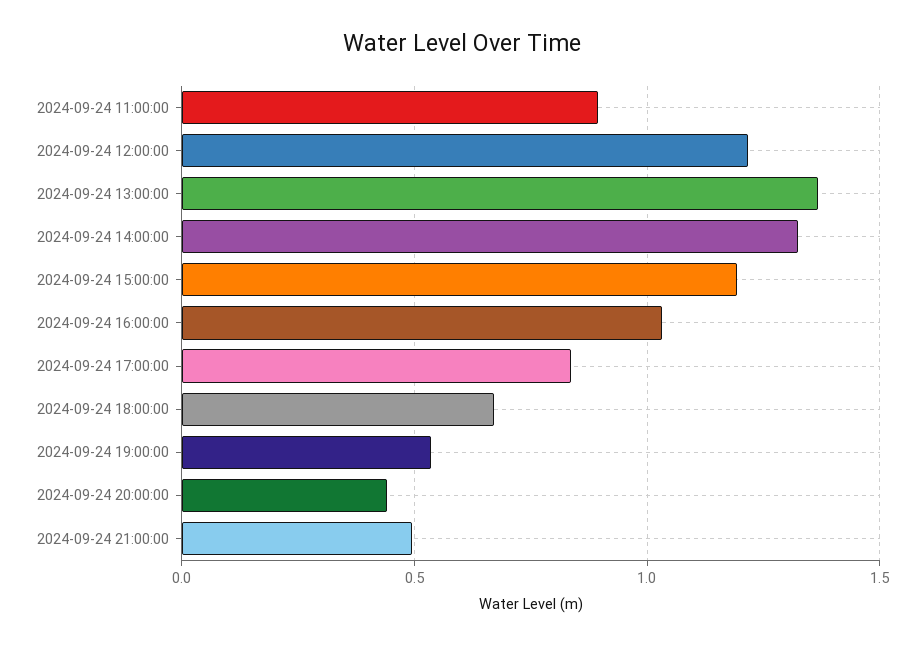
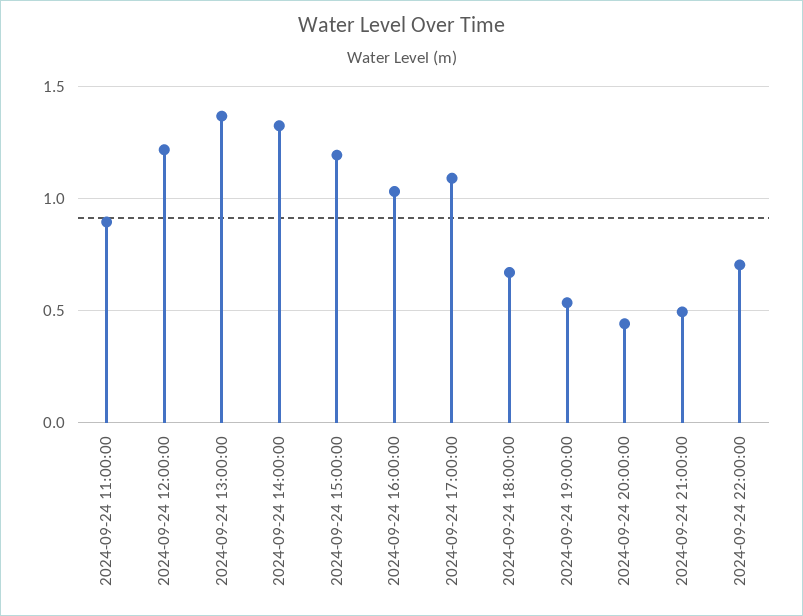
2024-09-24 17:00:00: 0.85 -> 1.1
2024-09-24 22:00:00: none -> 0.7

